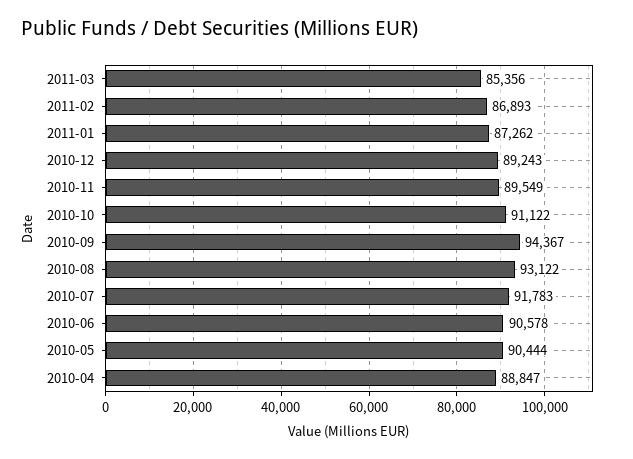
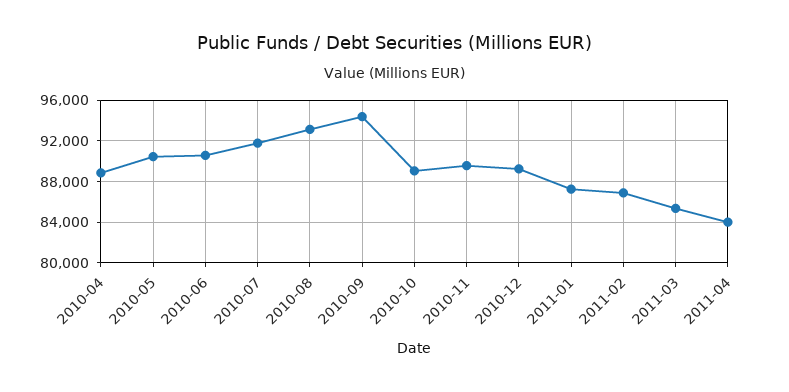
2010-10: 91122 -> 89000
2011-04: none -> 84000

